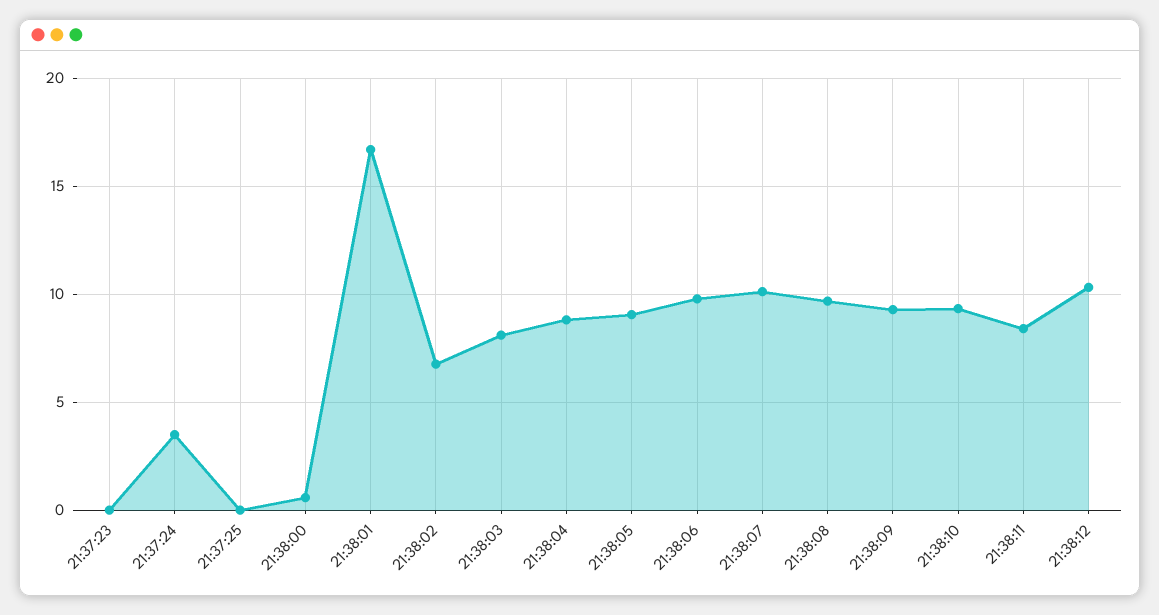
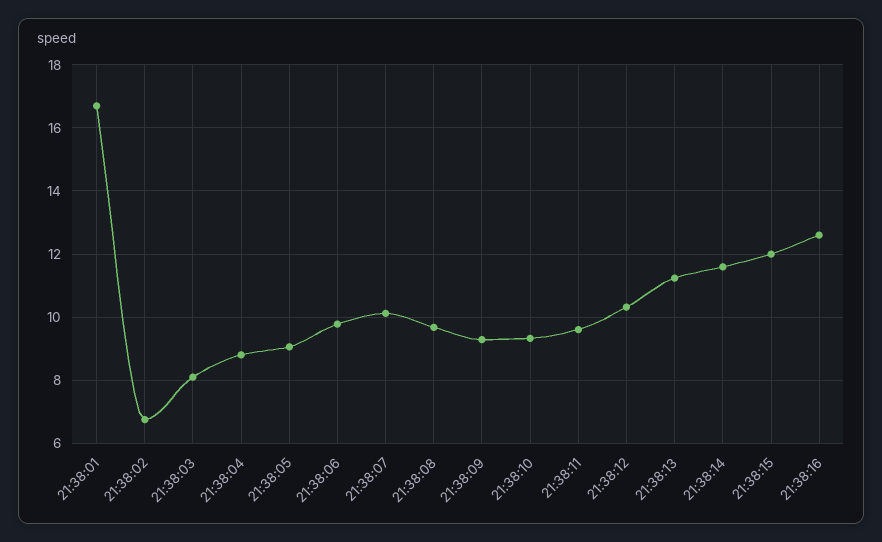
21:37:23: 0 -> none
21:37:24: 3.5 -> none
21:37:25: 0 -> none
21:38:00: 0.5 -> none
21:38:11: 8.5 -> 9.6
21:38:13: none -> 11.2
21:38:14: none -> 11.6
21:38:15: none -> 12
21:38:16: none -> 12.6

